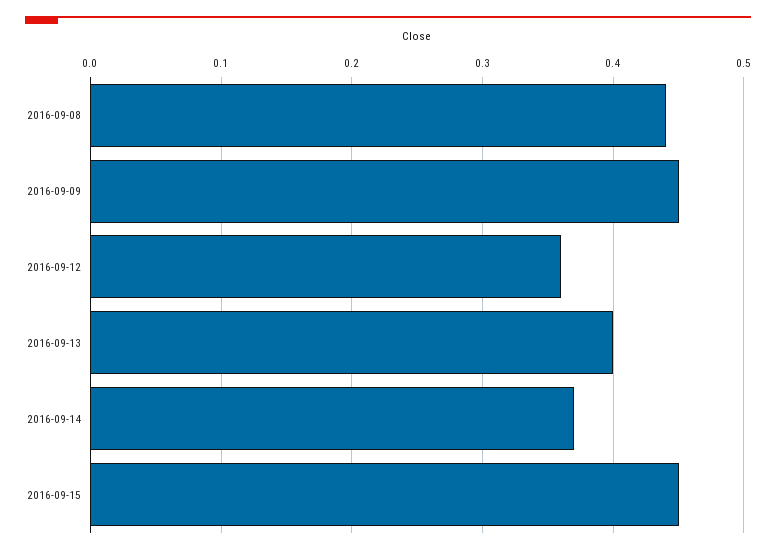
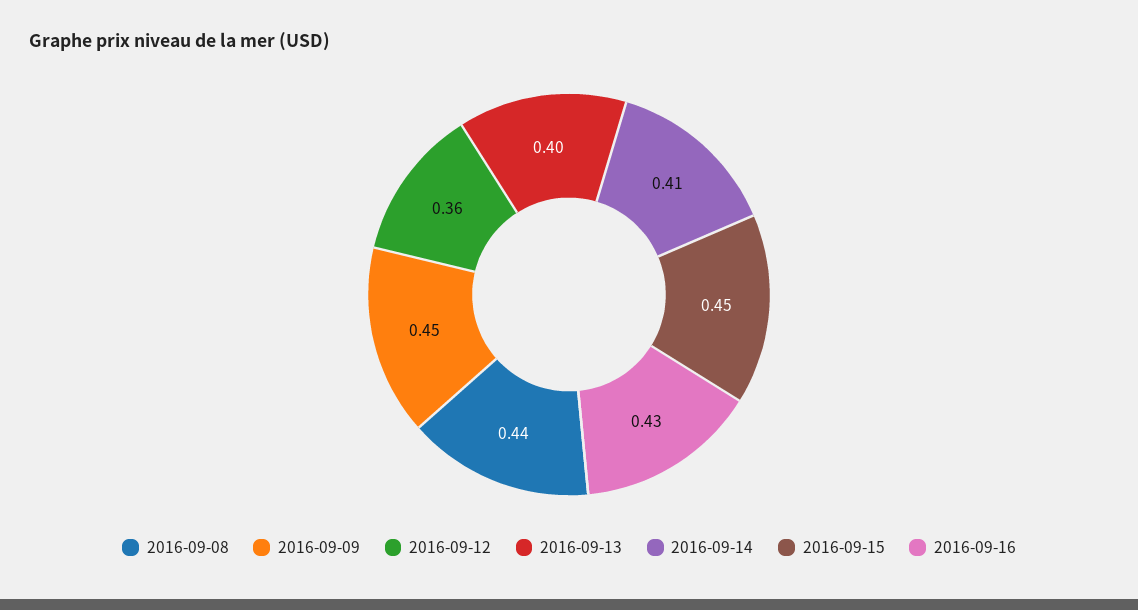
2016-09-14: 0.37 -> 0.41
2016-09-16: none -> 0.43

